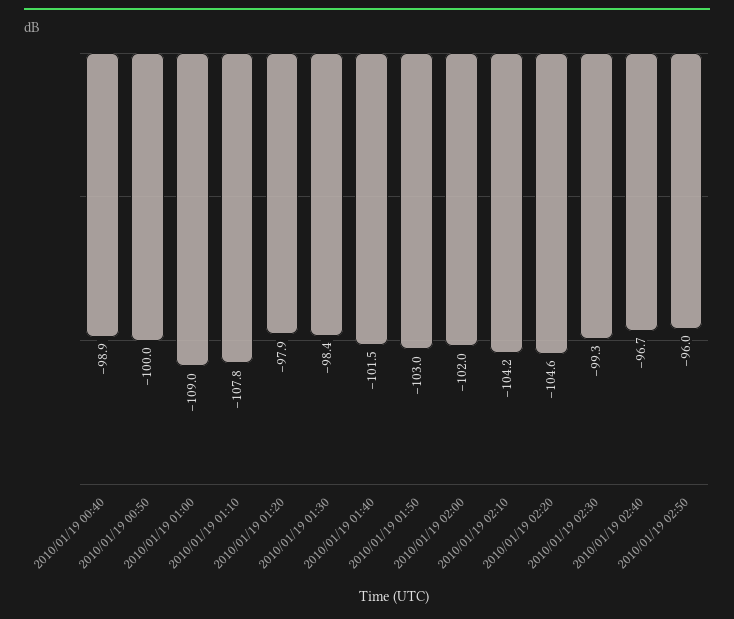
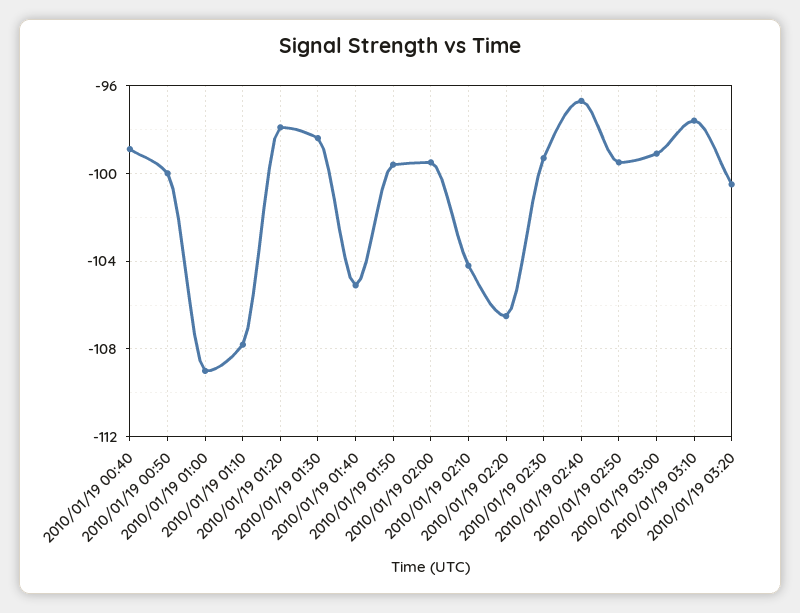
2010/01/19 01:40: -101.5 -> -105
2010/01/19 01:50: -103 -> -99.5
2010/01/19 02:00: -102 -> -99.5
2010/01/19 02:20: -104.6 -> -106.5
2010/01/19 02:50: -96 -> -99.5
2010/01/19 03:00: none -> -99
2010/01/19 03:10: none -> -97.5
2010/01/19 03:20: none -> -100.5

